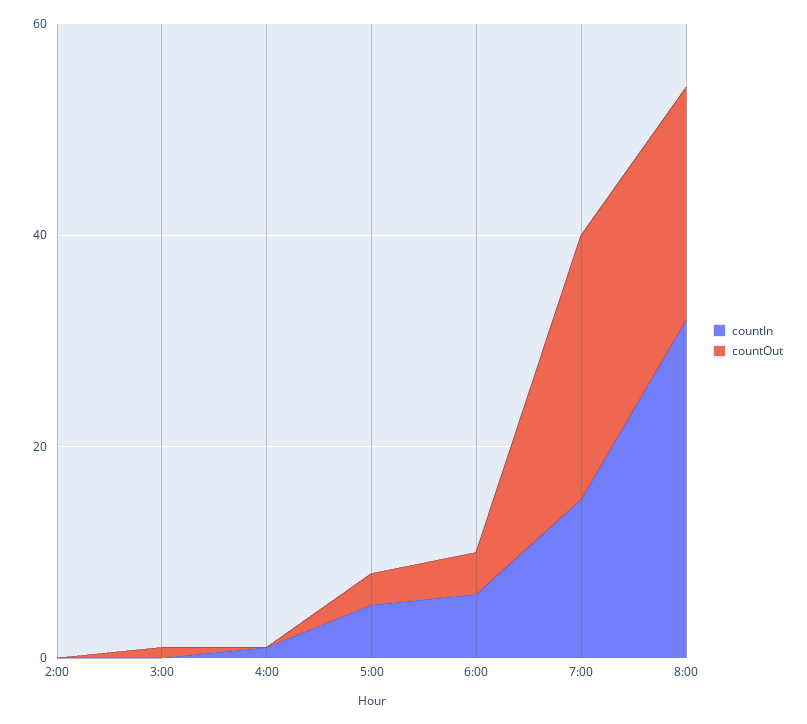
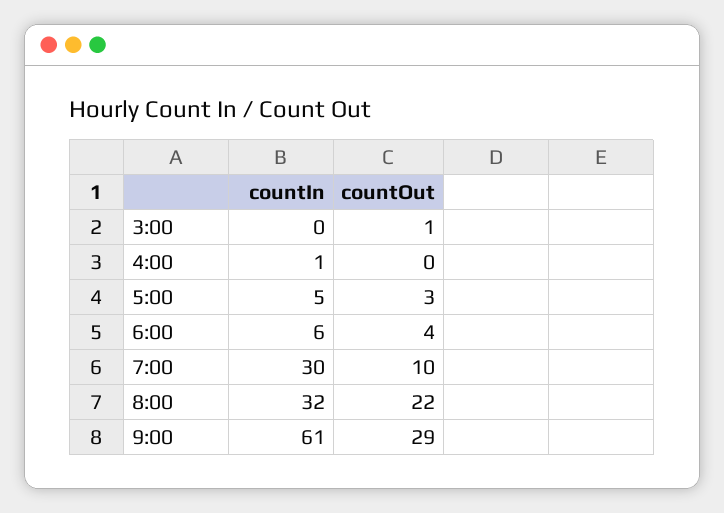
countIn, 2:00: 0 -> none
countOut, 2:00: 0 -> none
countIn, 7:00: 15 -> 30
countOut, 7:00: 25 -> 10
countIn, 9:00: none -> 61
countOut, 9:00: none -> 29

